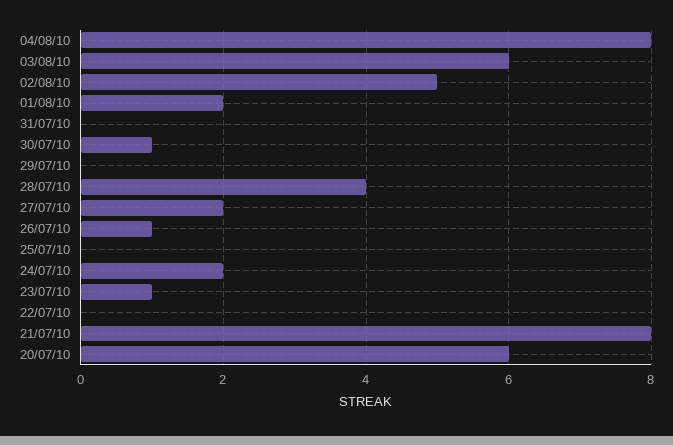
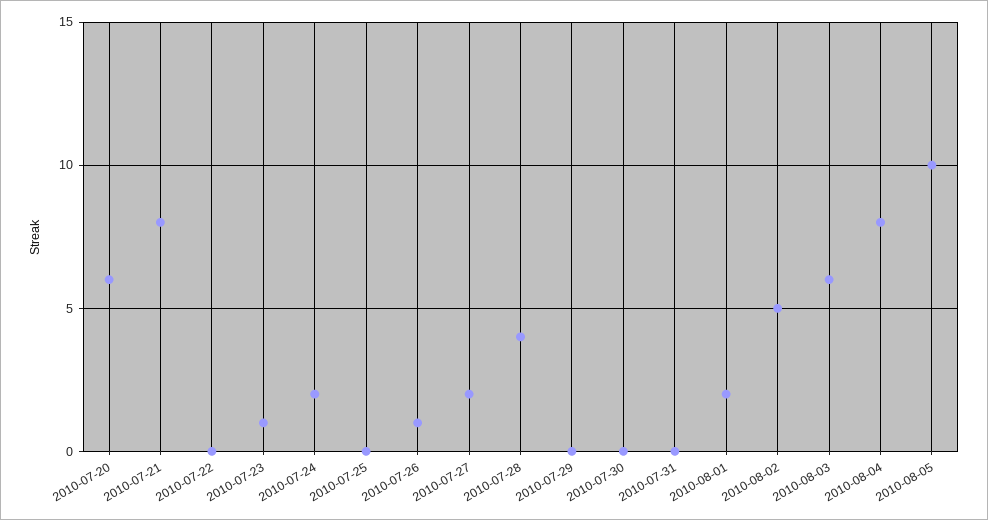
30/07/10: 1 -> 0
2010-08-05: none -> 10

